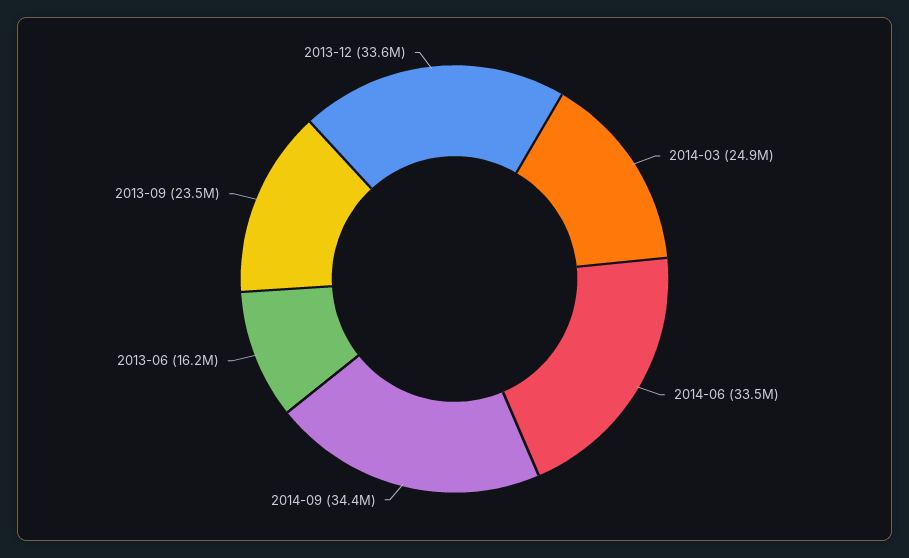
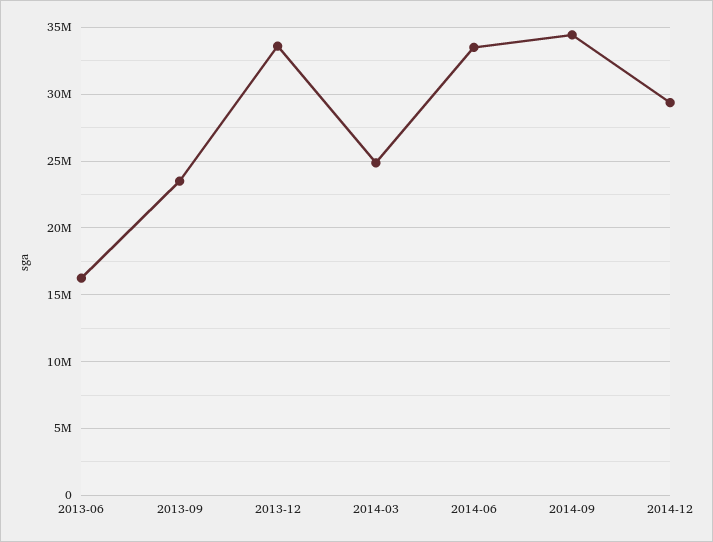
2014-12: none -> 29500000

